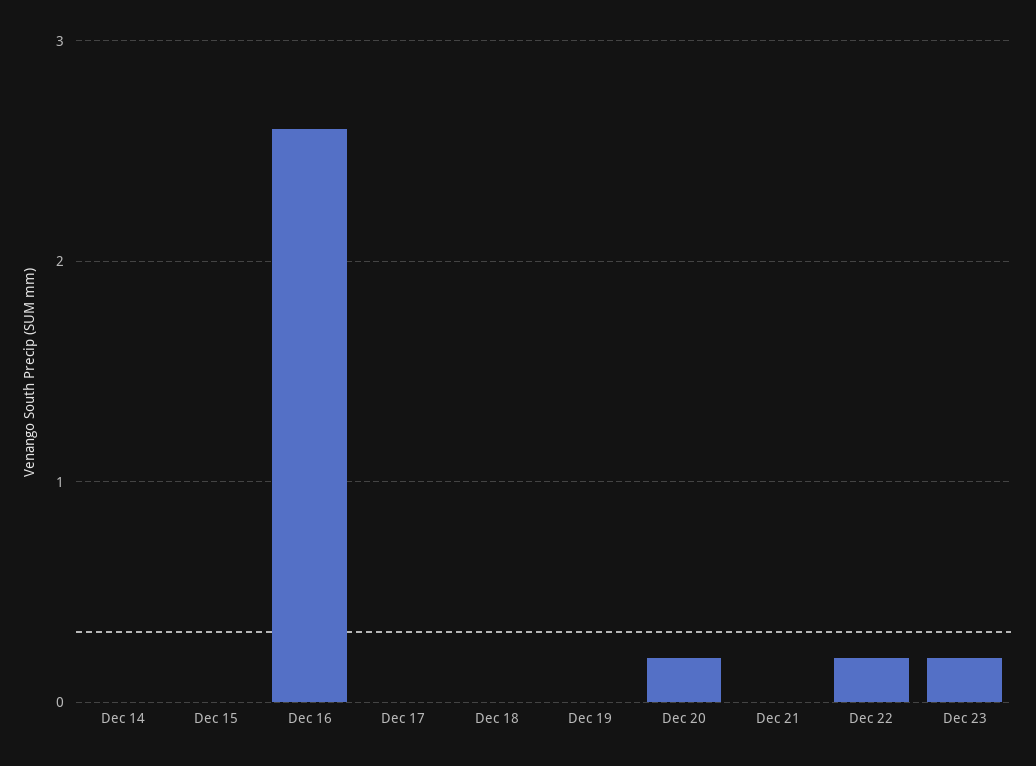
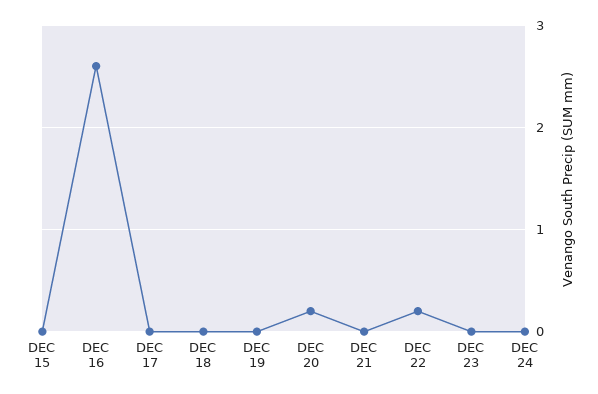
Dec 14: 0 -> none
Dec 23: 0.2 -> 0
DEC 24: none -> 0

